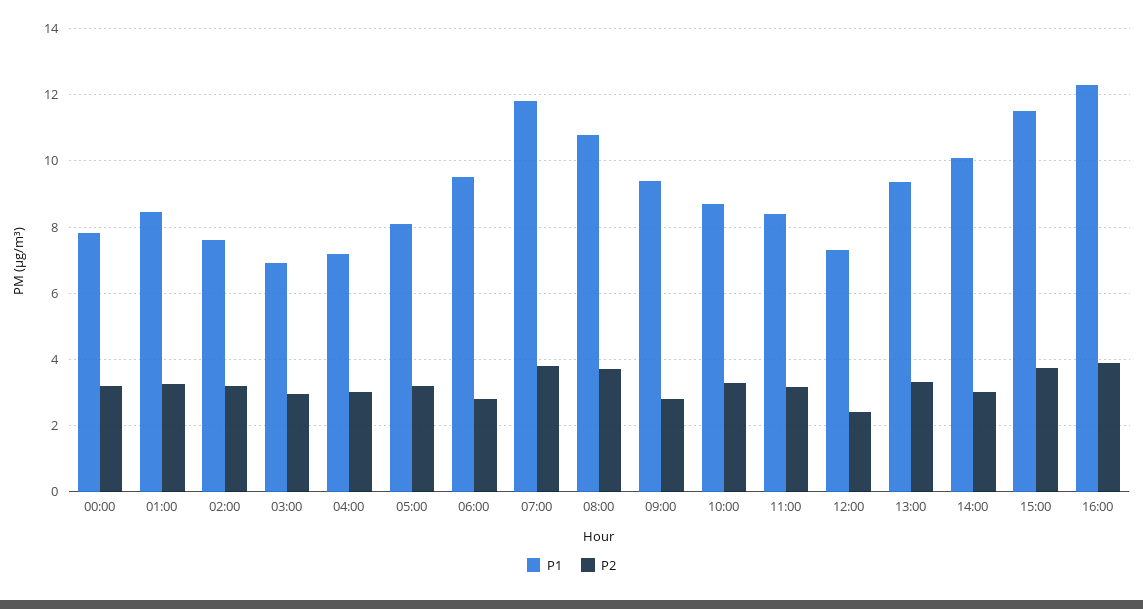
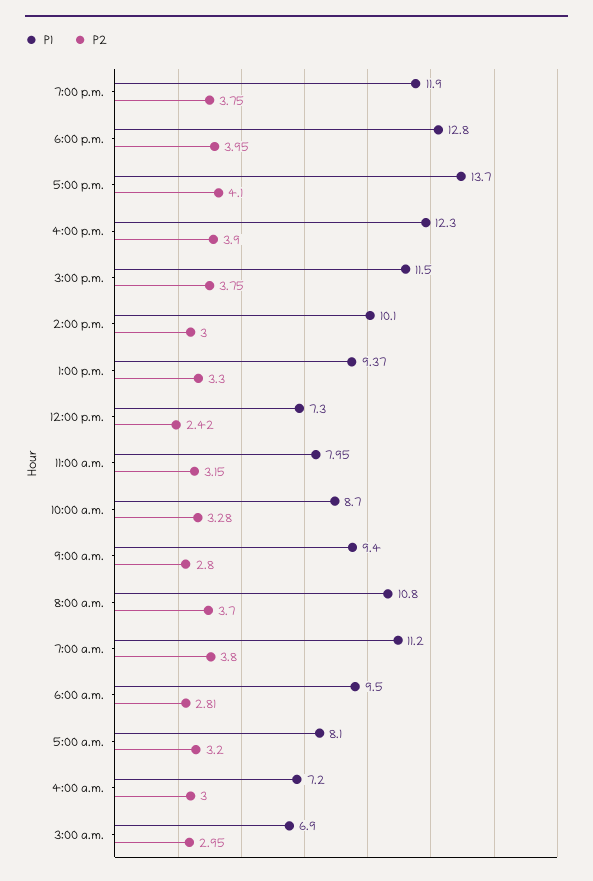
P1, 00:00: 7.8 -> none
P2, 00:00: 3.2 -> none
P1, 01:00: 8.4 -> none
P2, 01:00: 3.2 -> none
P1, 02:00: 7.6 -> none
P2, 02:00: 3.2 -> none
P1, 07:00: 11.8 -> 11.2
P1, 11:00: 8.4 -> 7.95
P1, 7:00 p.m.: none -> 11.9
P2, 7:00 p.m.: none -> 3.75
P1, 6:00 p.m.: none -> 12.8
P2, 6:00 p.m.: none -> 3.95
P1, 5:00 p.m.: none -> 13.7
P2, 5:00 p.m.: none -> 4.1

